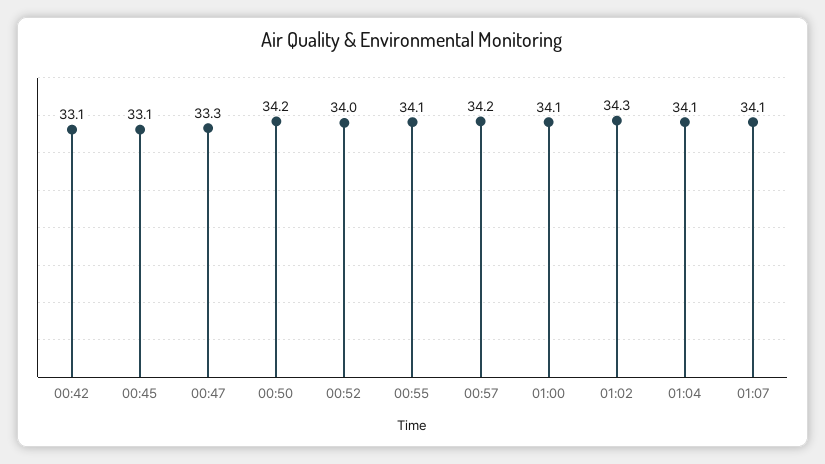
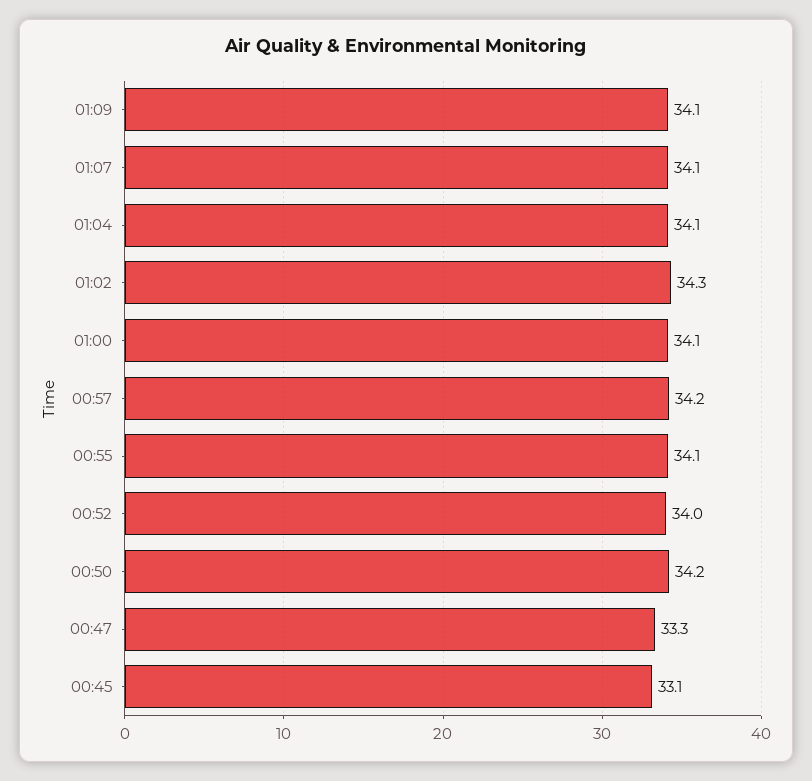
00:42: 33.1 -> none
01:09: none -> 34.1

